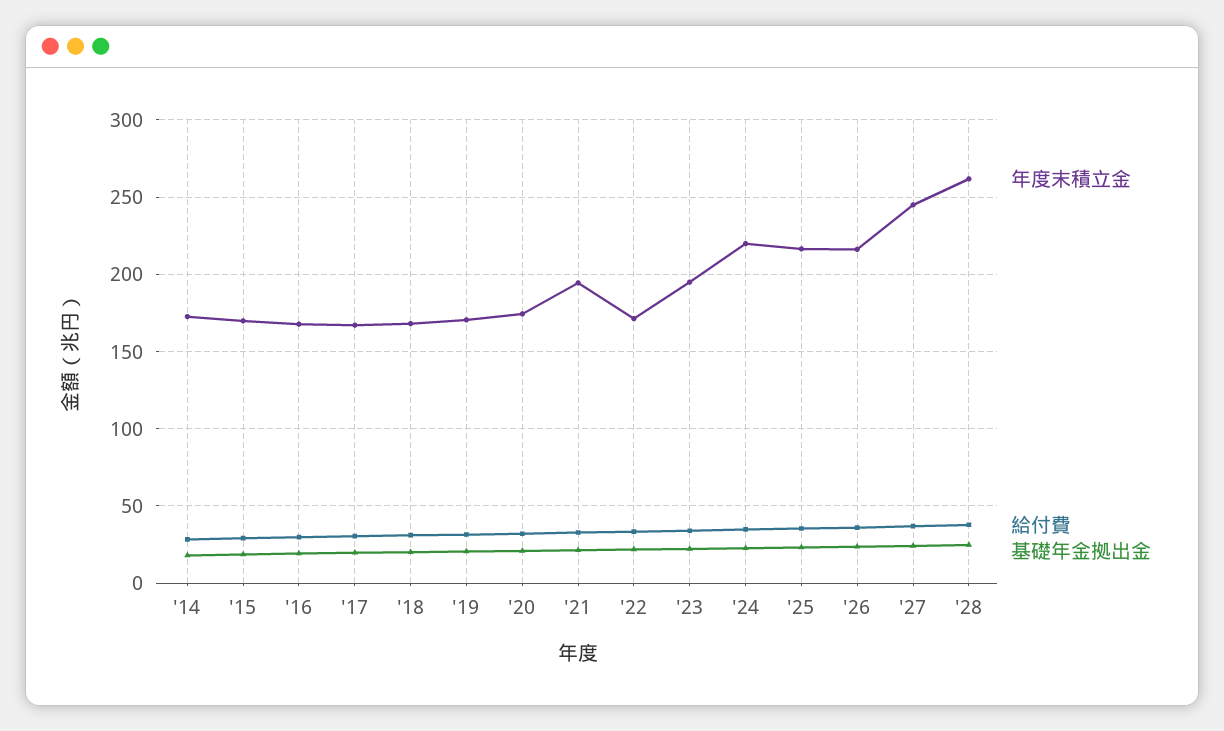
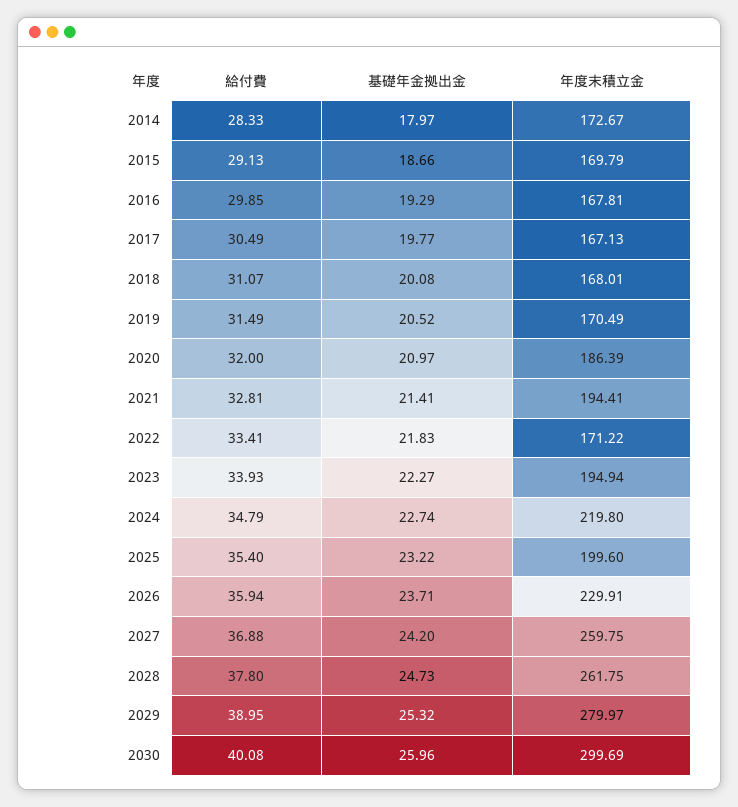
年度末積立金, '20: 175 -> 186.39
年度末積立金, '25: 215 -> 199.6
年度末積立金, '26: 215 -> 229.91
年度末積立金, '27: 245 -> 259.75
給付費, 2029: none -> 38.95
基礎年金拠出金, 2029: none -> 25.32
年度末積立金, 2029: none -> 279.97
給付費, 2030: none -> 40.08
基礎年金拠出金, 2030: none -> 25.96
年度末積立金, 2030: none -> 299.69

